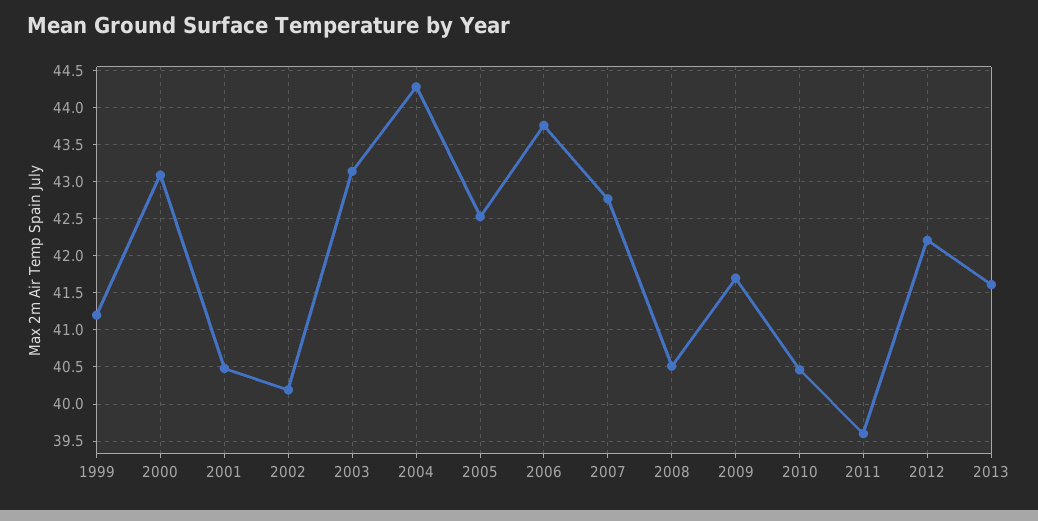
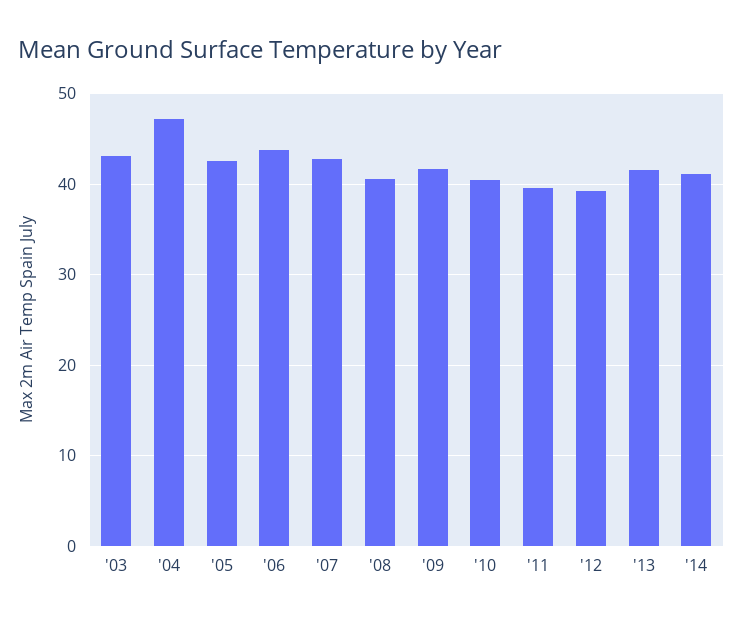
1999: 41.2 -> none
2000: 43.1 -> none
2001: 40.5 -> none
2002: 40.2 -> none
2004: 44.3 -> 47
2012: 42.2 -> 39
'14: none -> 41

